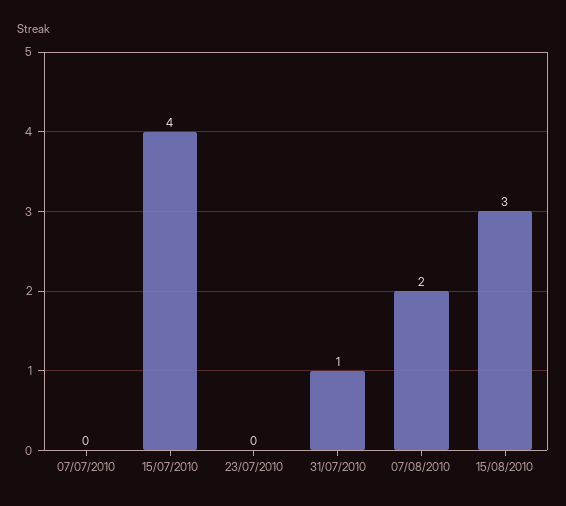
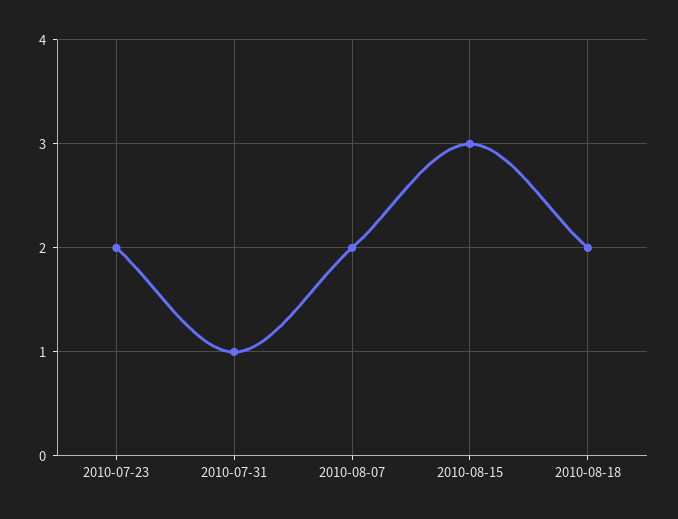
07/07/2010: 0 -> none
15/07/2010: 4 -> none
23/07/2010: 0 -> 2
2010-08-18: none -> 2

